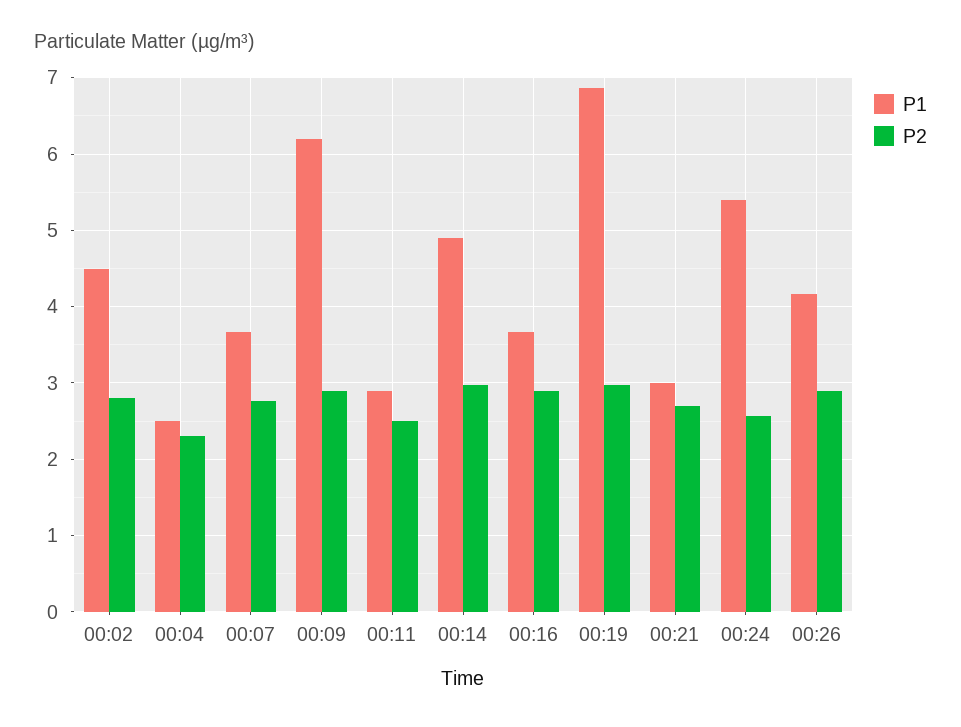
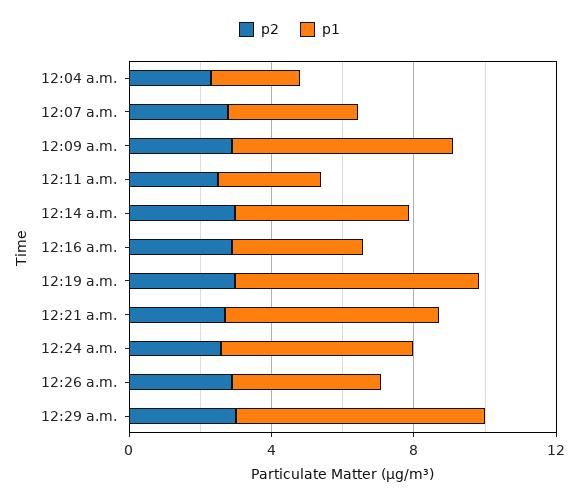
P1, 00:02: 4.5 -> none
P2, 00:02: 2.8 -> none
P1, 00:21: 3 -> 6
P2, 12:29 a.m.: none -> 3
P1, 12:29 a.m.: none -> 7

